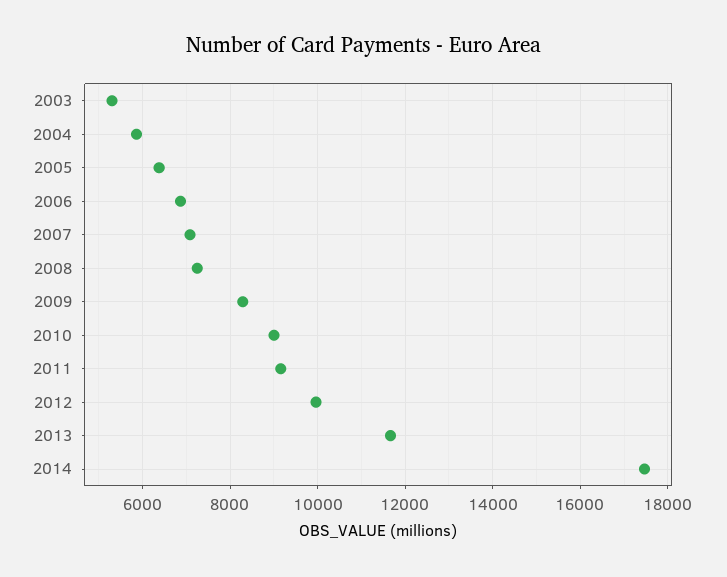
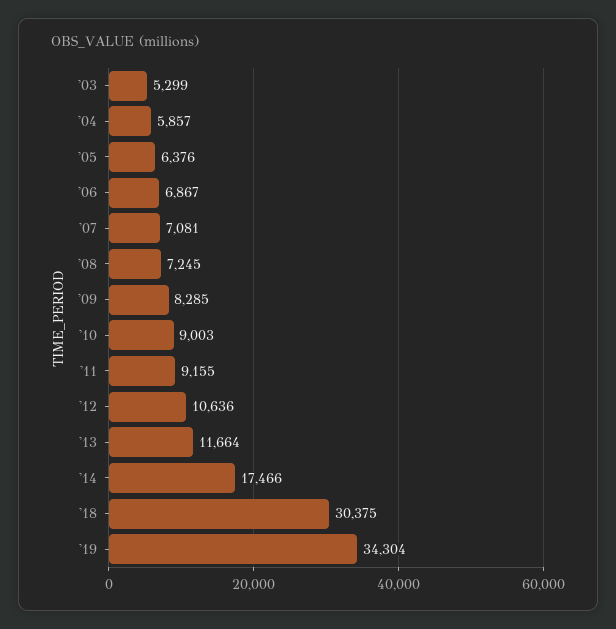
2012: 10000 -> 10636
'18: none -> 30375
'19: none -> 34304

